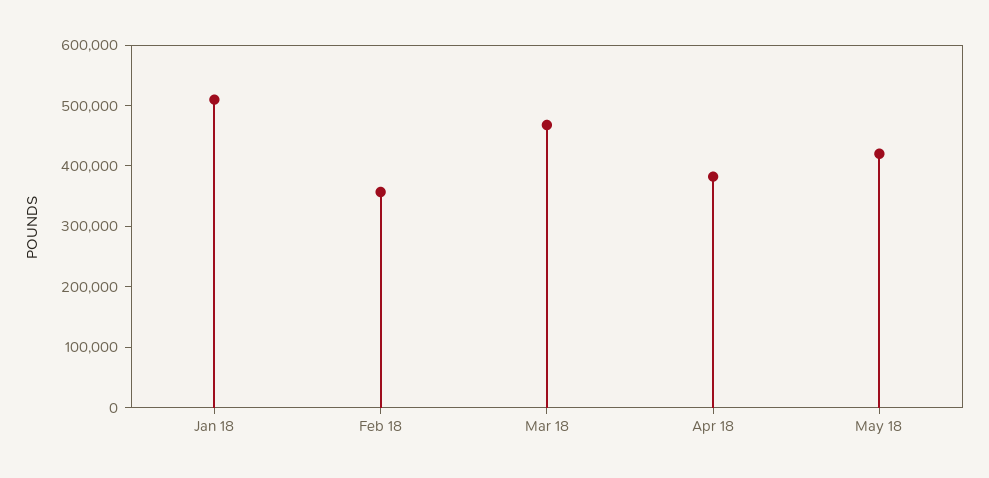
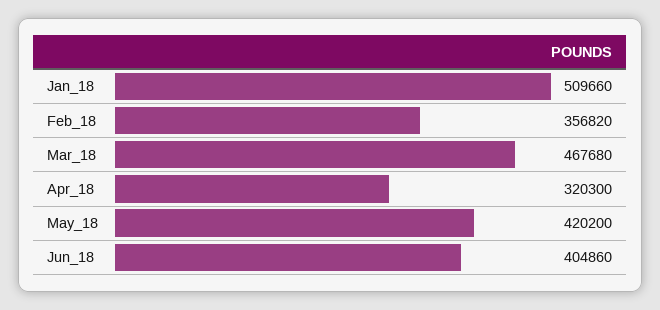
Apr 18: 380000 -> 320300
Jun_18: none -> 404860

